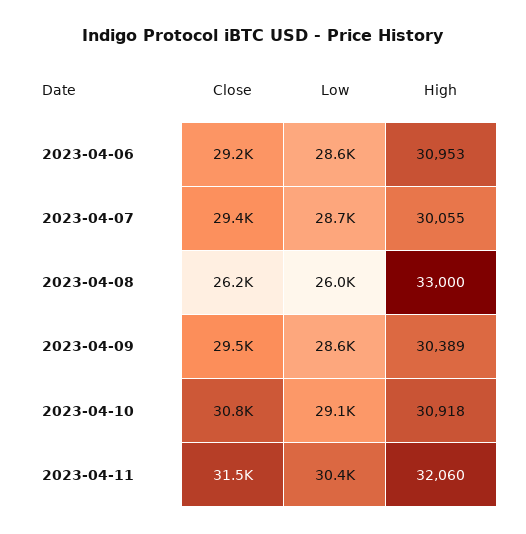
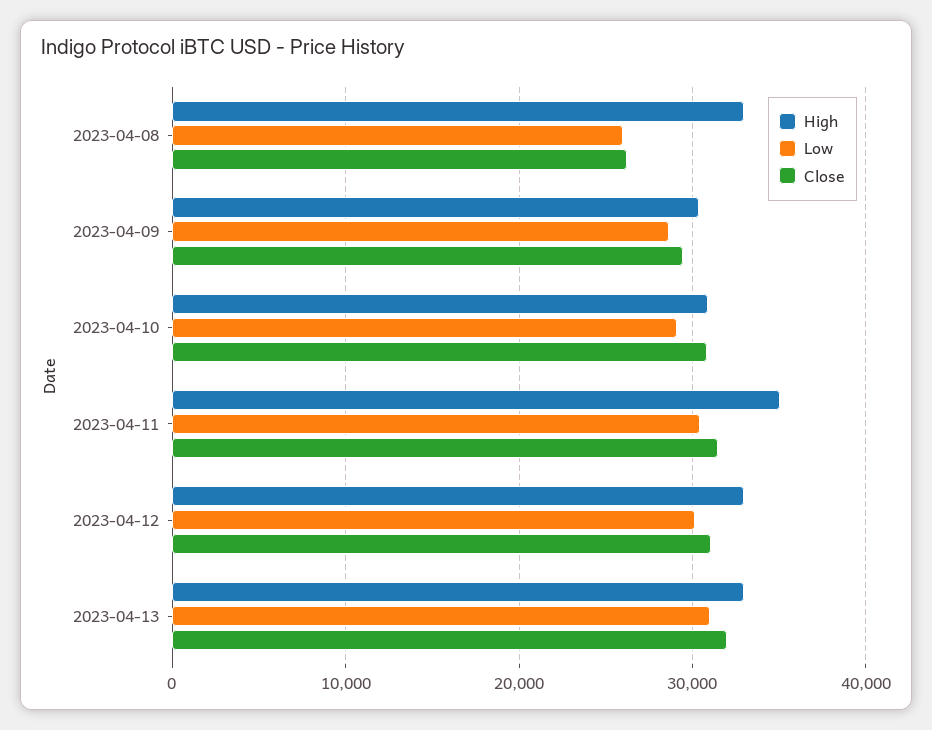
Close, 2023-04-06: 29200 -> none
Low, 2023-04-06: 28600 -> none
High, 2023-04-06: 30953 -> none
Close, 2023-04-07: 29400 -> none
Low, 2023-04-07: 28700 -> none
High, 2023-04-07: 30055 -> none
High, 2023-04-11: 32060 -> 35000
High, 2023-04-12: none -> 33000
Low, 2023-04-12: none -> 30000
Close, 2023-04-12: none -> 31000
High, 2023-04-13: none -> 33000
Low, 2023-04-13: none -> 31000
Close, 2023-04-13: none -> 32000

